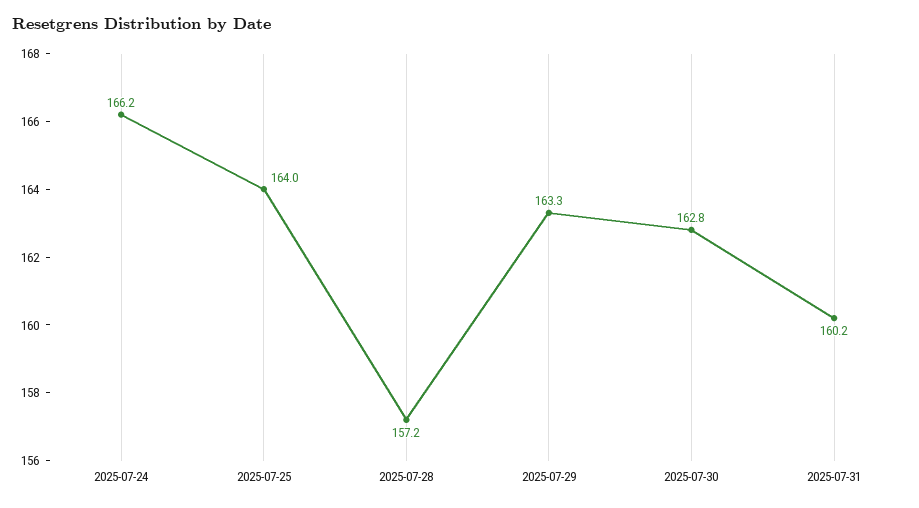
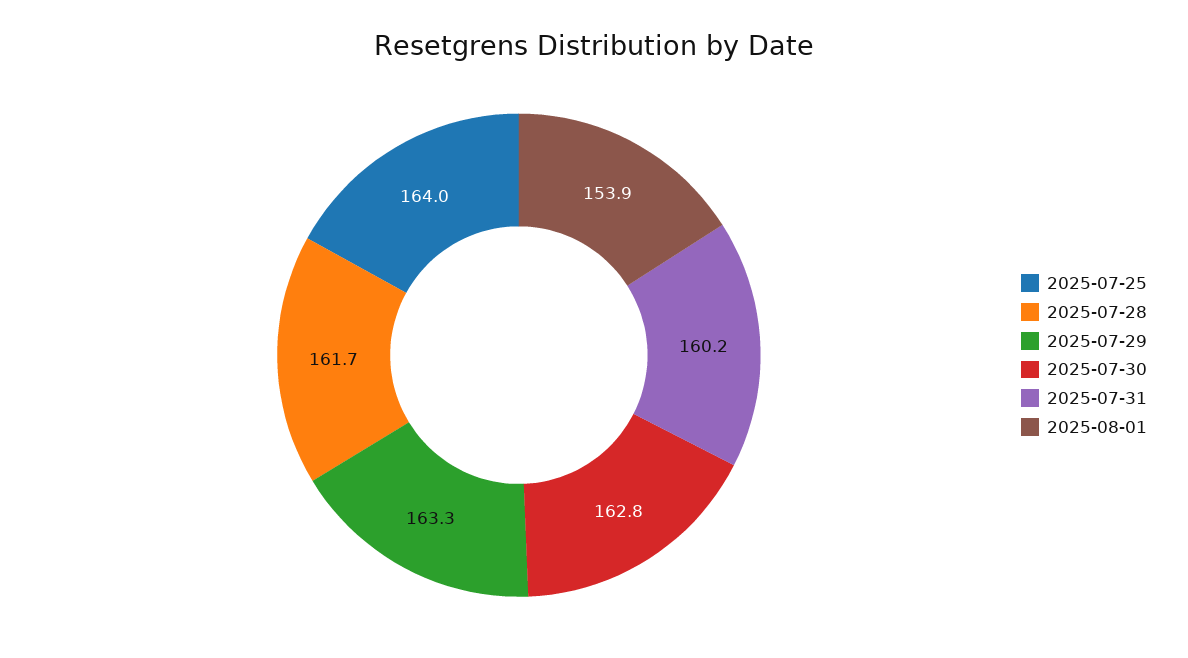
2025-07-24: 166.2 -> none
2025-07-28: 157.2 -> 161.7
2025-08-01: none -> 153.9

